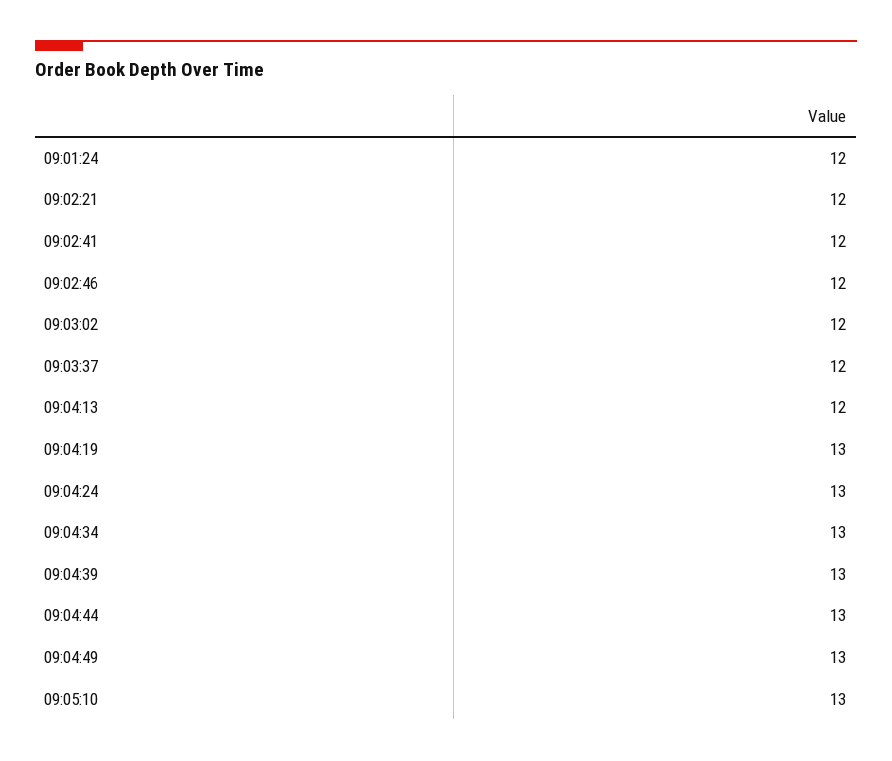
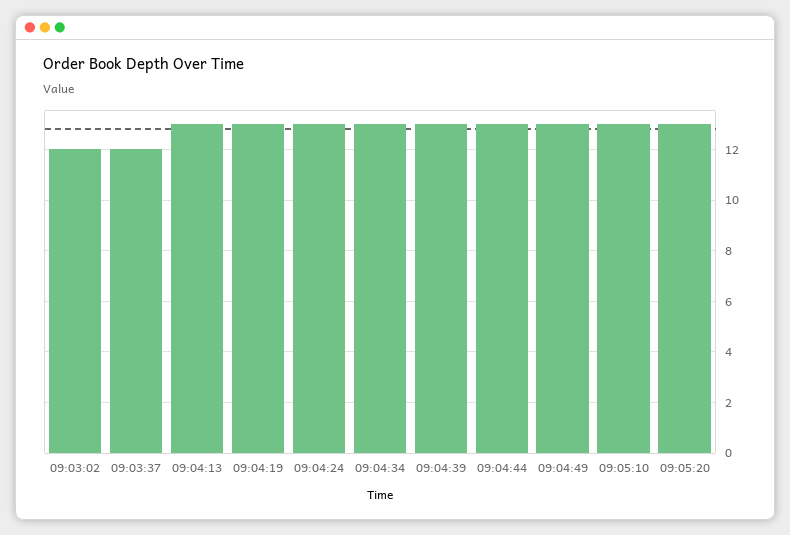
09:01:24: 12 -> none
09:02:21: 12 -> none
09:02:41: 12 -> none
09:02:46: 12 -> none
09:04:13: 12 -> 13
09:05:20: none -> 13

